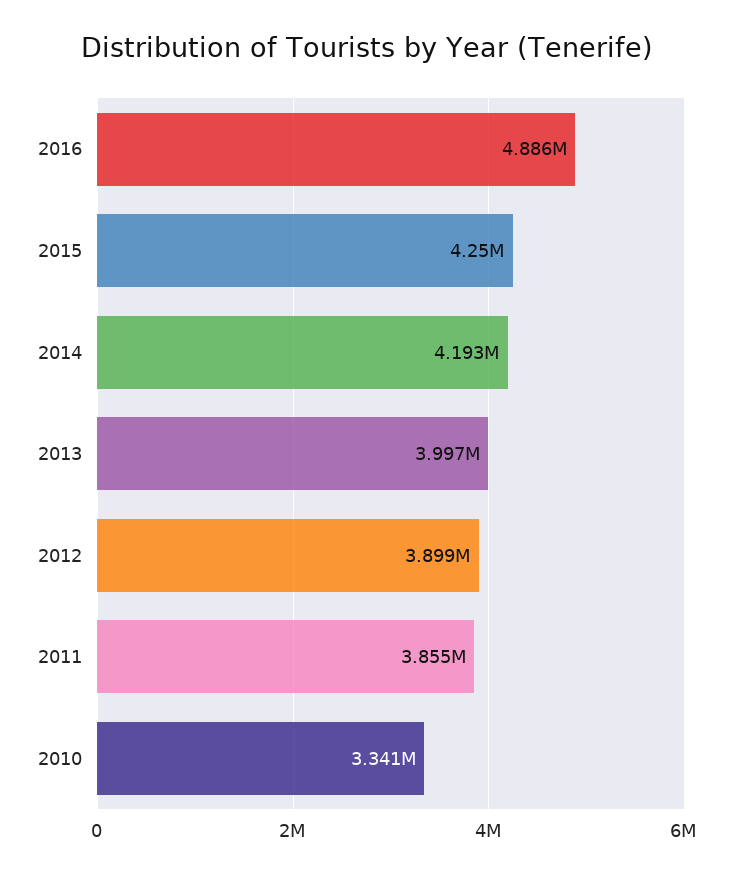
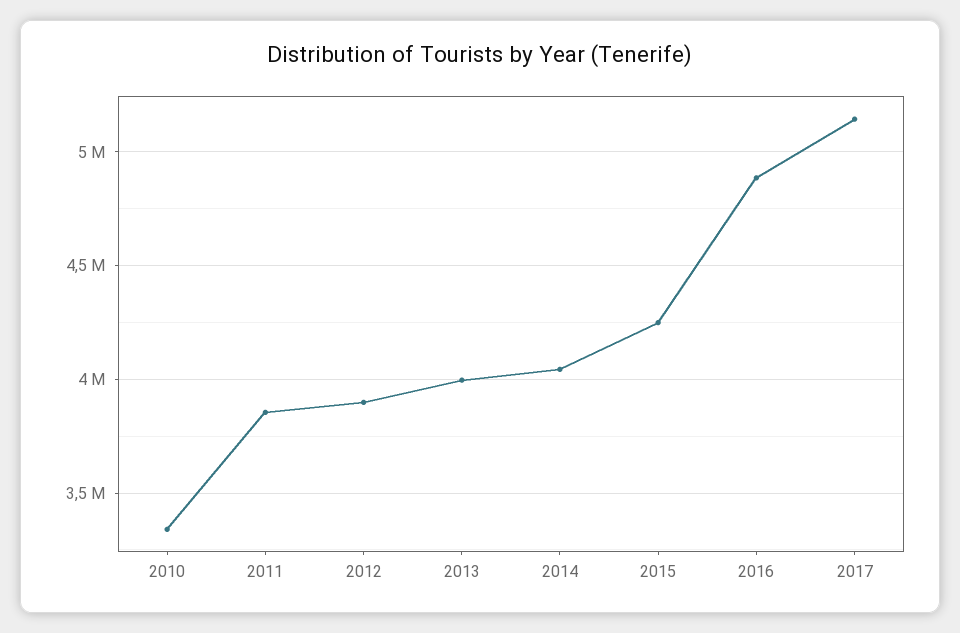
2014: 4193000 -> 4050000
2017: none -> 5150000

